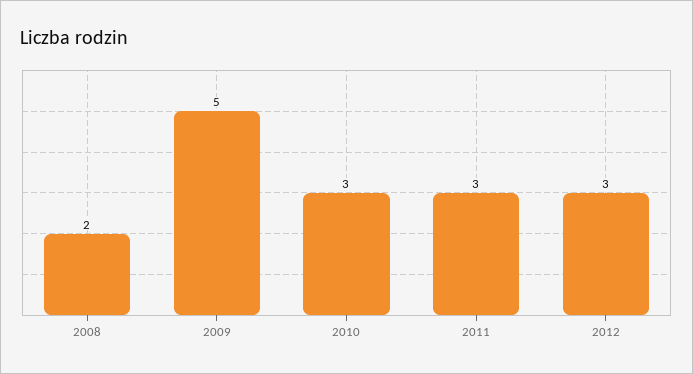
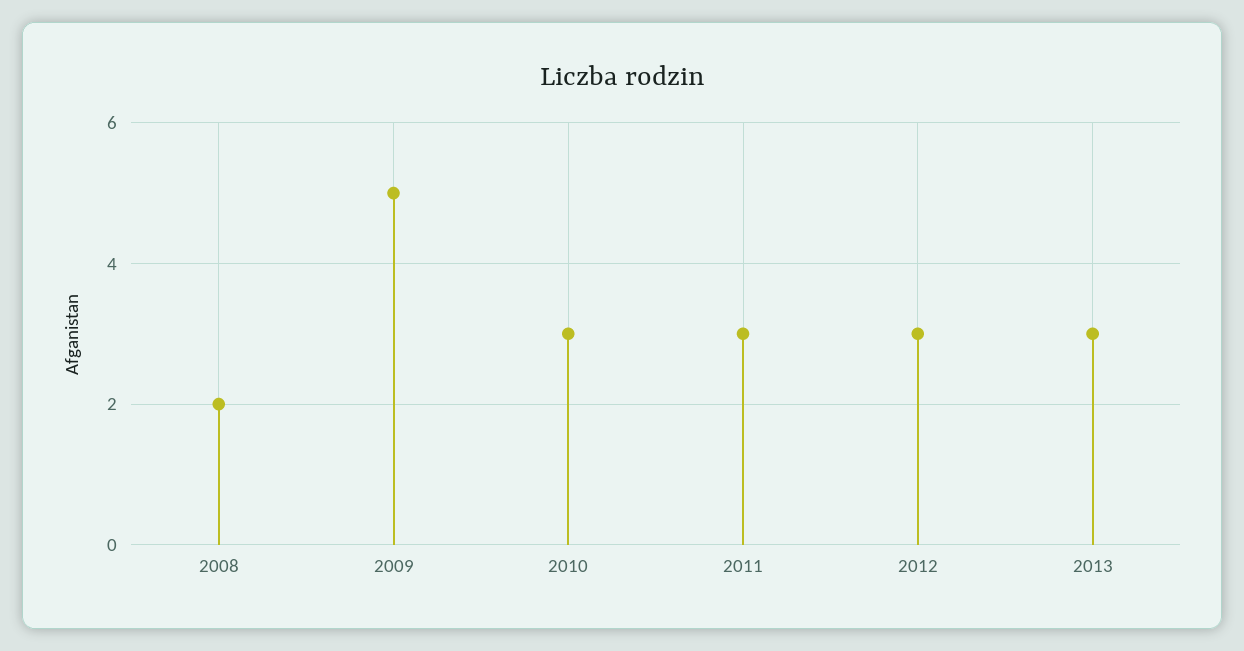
2013: none -> 3

